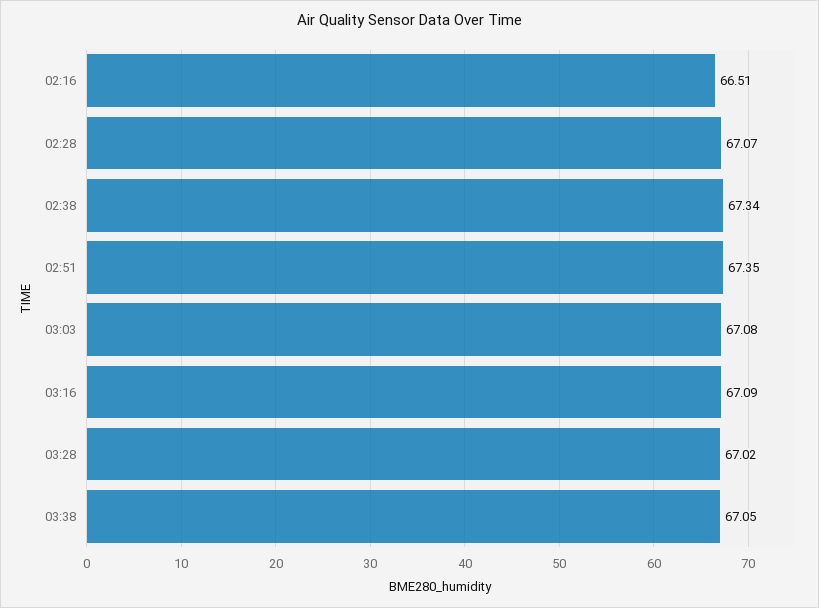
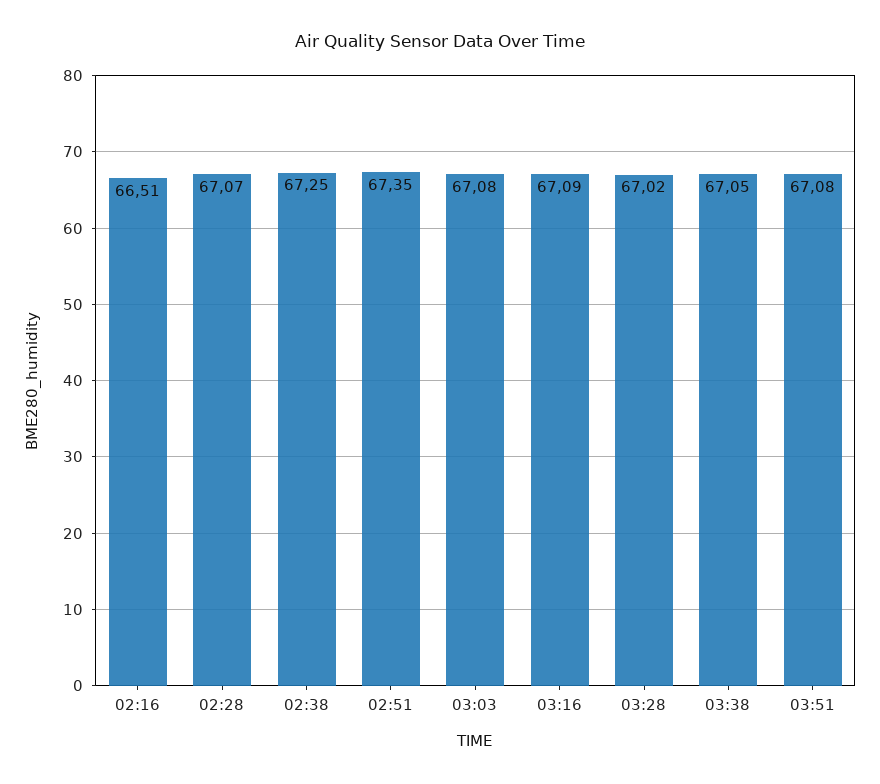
02:38: 67.34 -> 67.25
03:51: none -> 67.08

